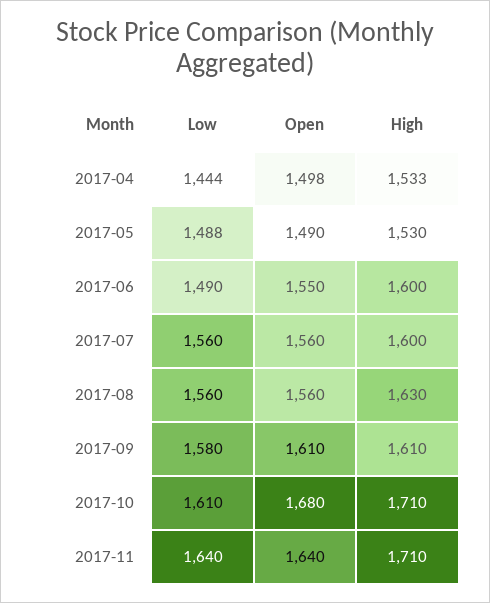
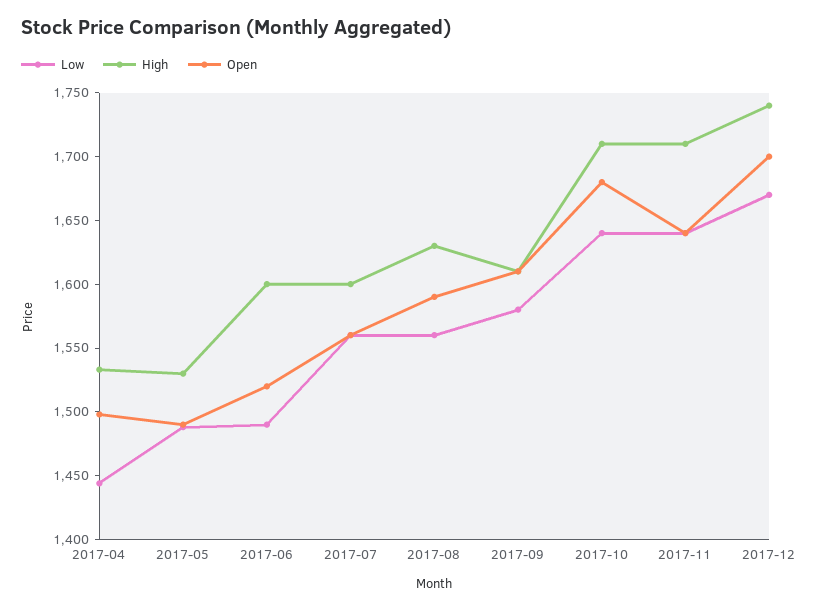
Open, 2017-06: 1550 -> 1520
Open, 2017-08: 1560 -> 1590
Low, 2017-10: 1610 -> 1640
Low, 2017-12: none -> 1670
High, 2017-12: none -> 1740
Open, 2017-12: none -> 1700

